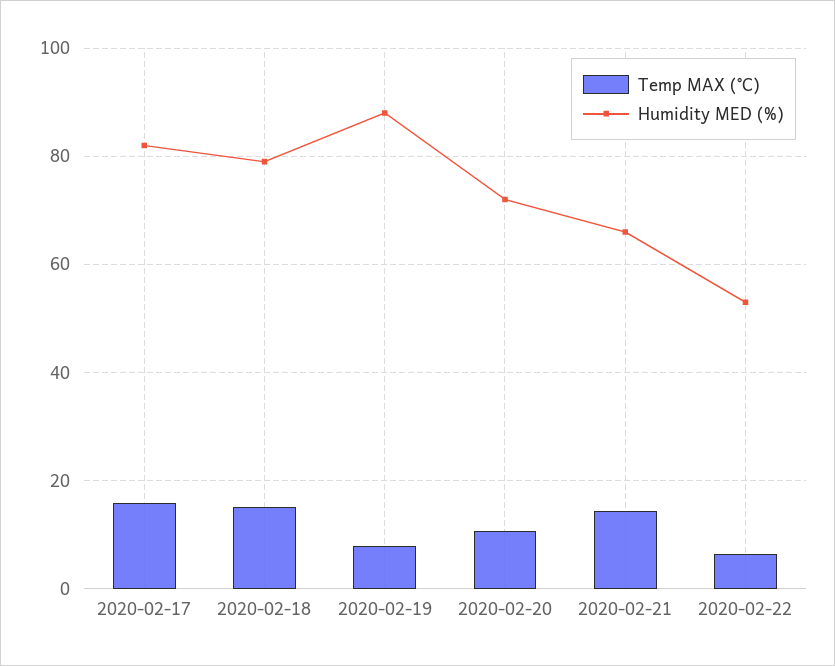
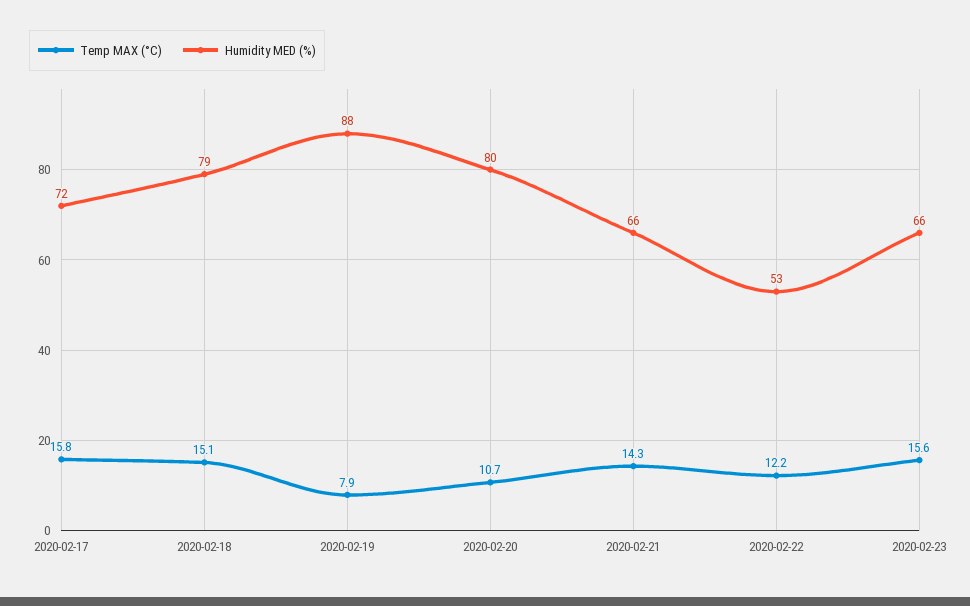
Humidity MED (%), 2020-02-17: 82 -> 72
Humidity MED (%), 2020-02-20: 72 -> 80
Temp MAX (°C), 2020-02-22: 6 -> 12.2
Temp MAX (°C), 2020-02-23: none -> 15.6
Humidity MED (%), 2020-02-23: none -> 66

